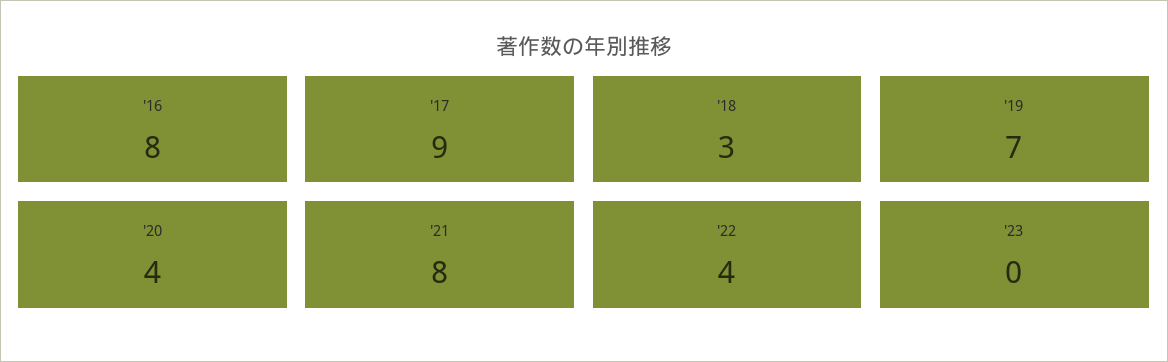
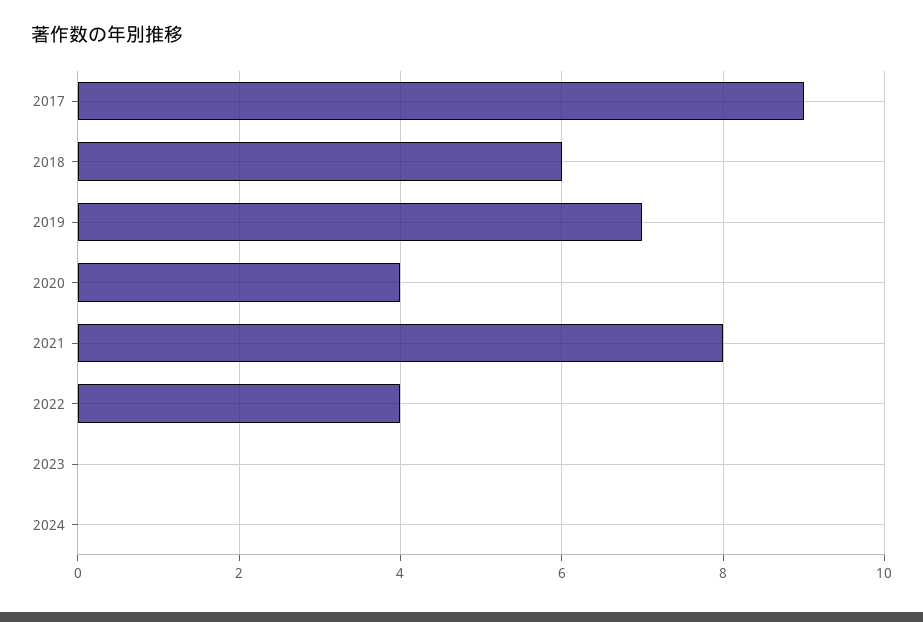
'16: 8 -> none
'18: 3 -> 6
2024: none -> 0

